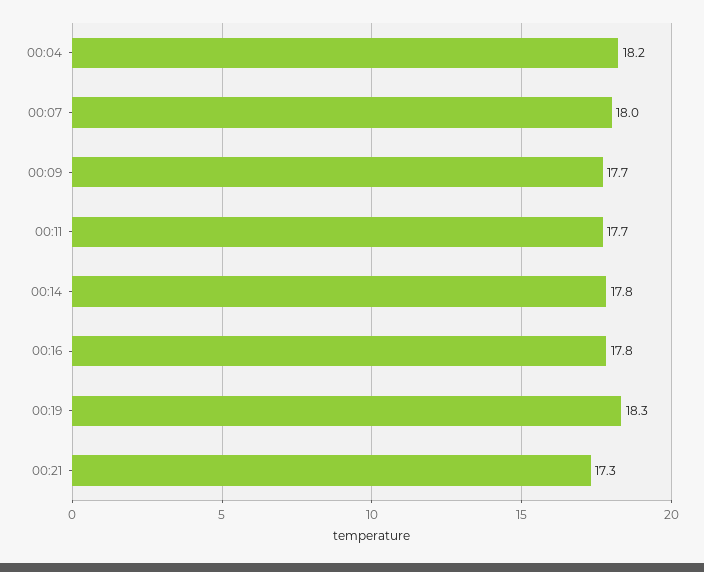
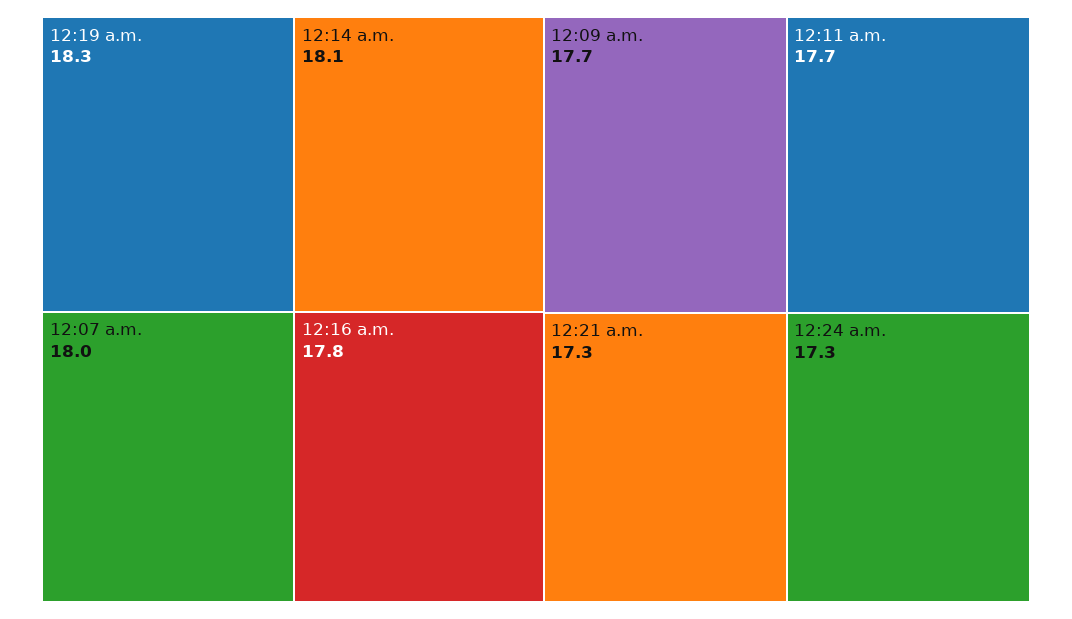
00:04: 18.2 -> none
00:14: 17.8 -> 18.1
12:24 a.m.: none -> 17.3

